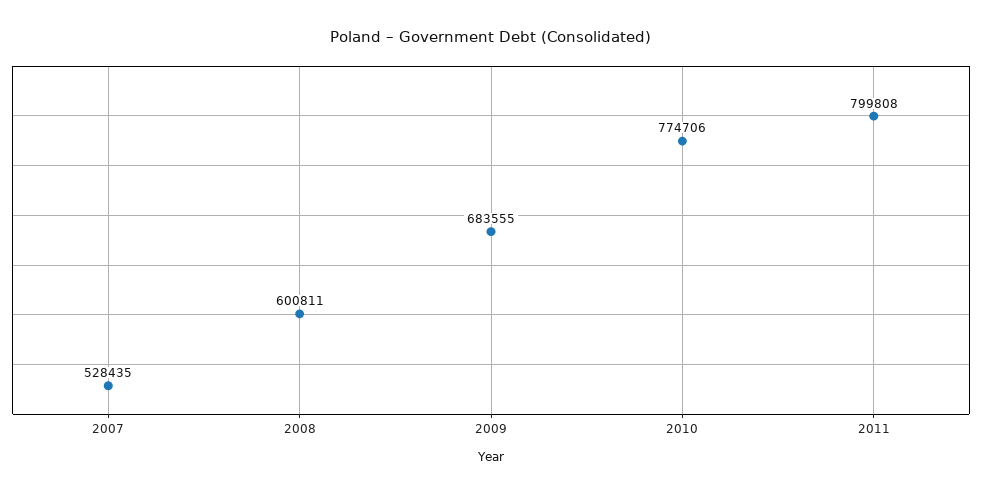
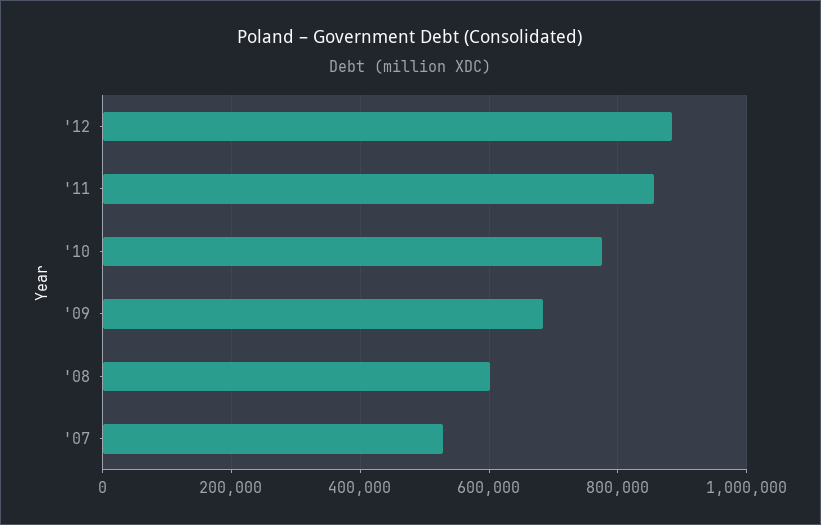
2011: 799808 -> 860000
'12: none -> 880000

